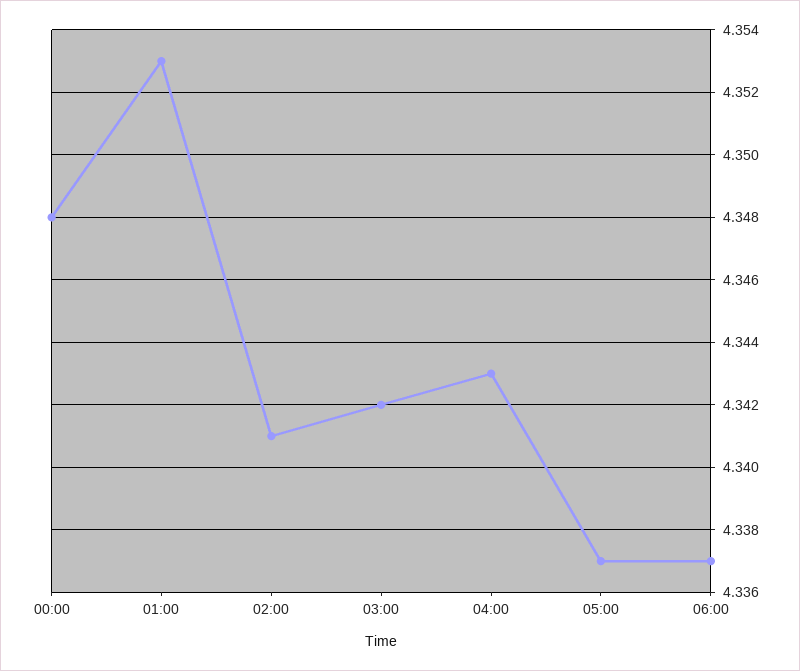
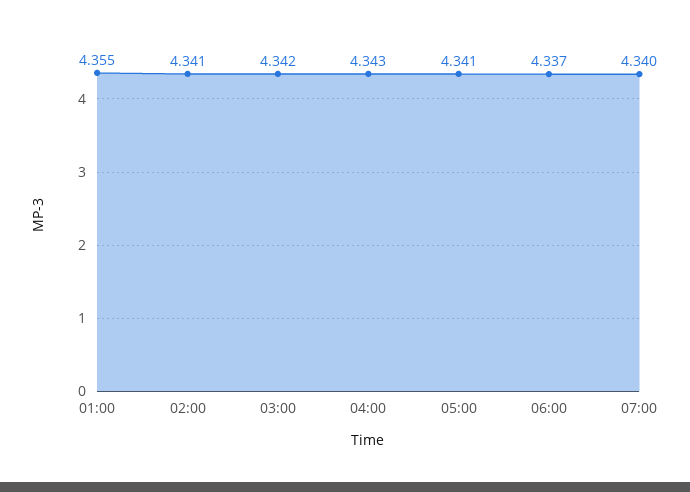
00:00: 4.348 -> none
01:00: 4.353 -> 4.355
05:00: 4.337 -> 4.341
07:00: none -> 4.34

